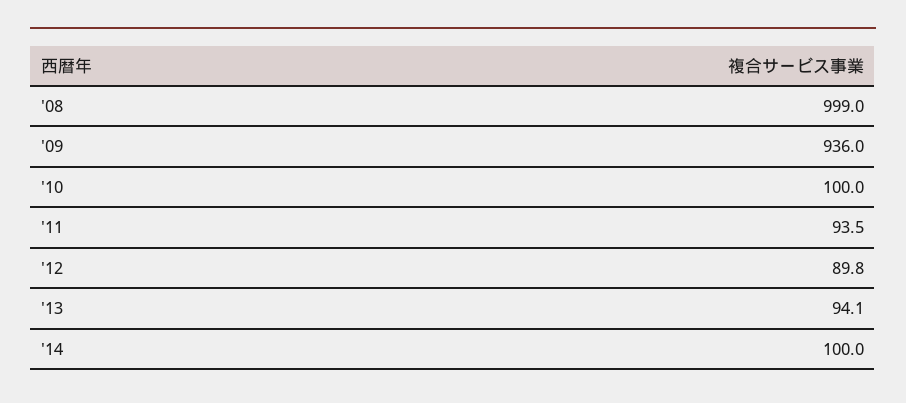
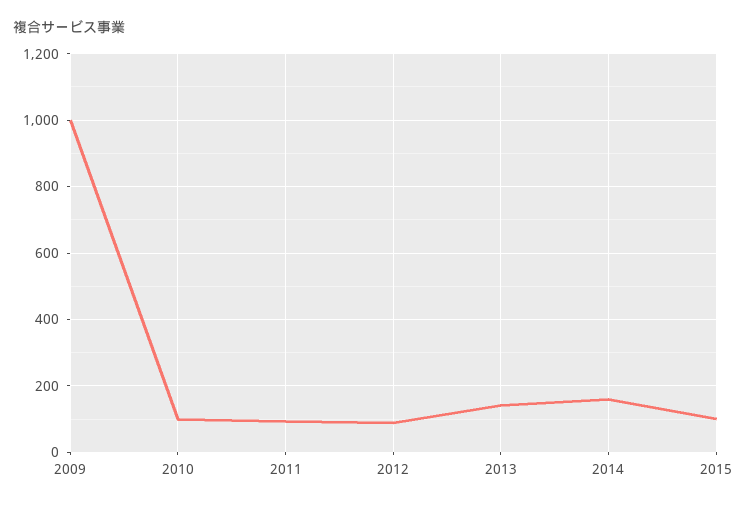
'08: 999 -> none
'09: 936 -> 1000
'13: 94.1 -> 140
'14: 100 -> 160
2015: none -> 100

